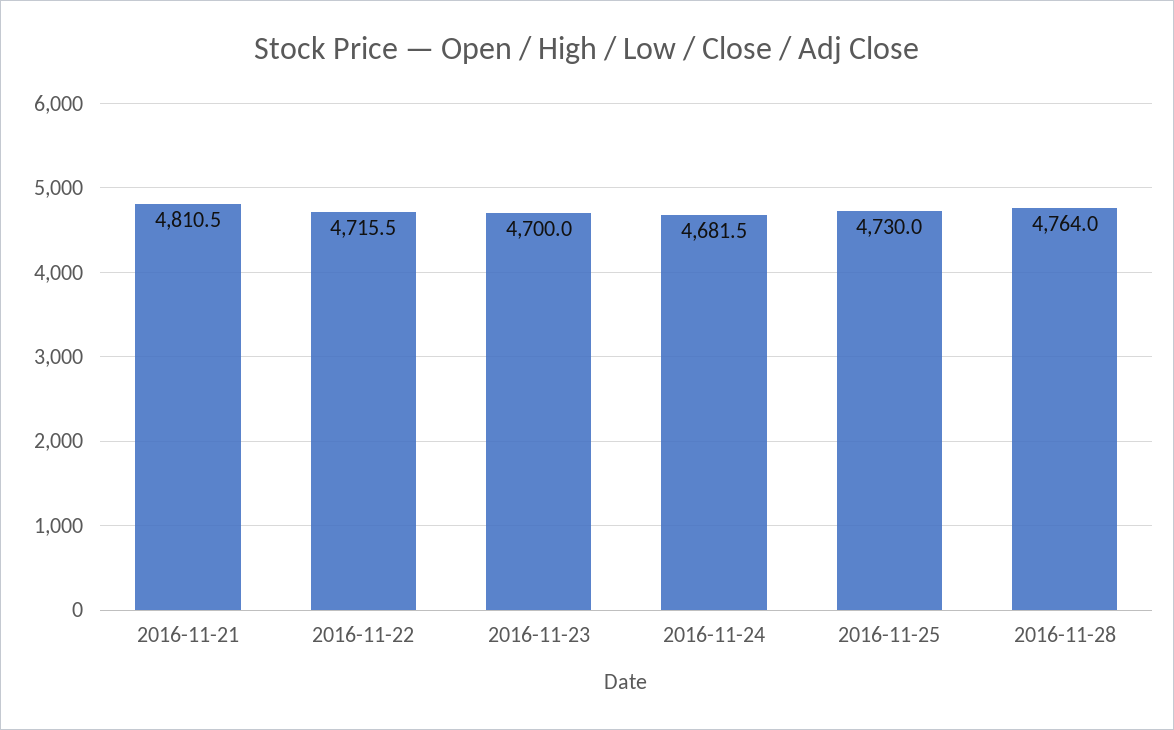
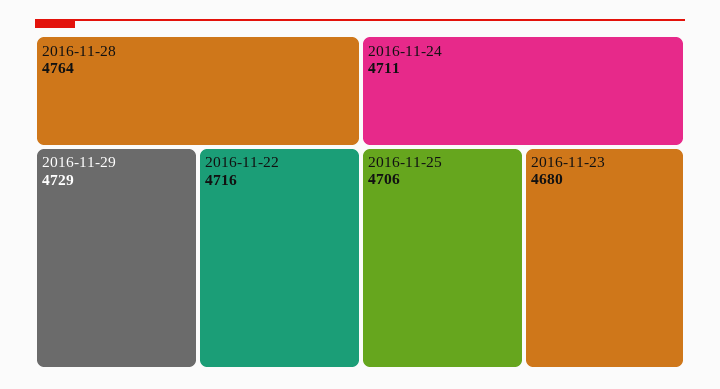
2016-11-21: 4810.5 -> none
2016-11-23: 4700 -> 4680
2016-11-24: 4681.5 -> 4711
2016-11-25: 4730 -> 4706
2016-11-29: none -> 4729

